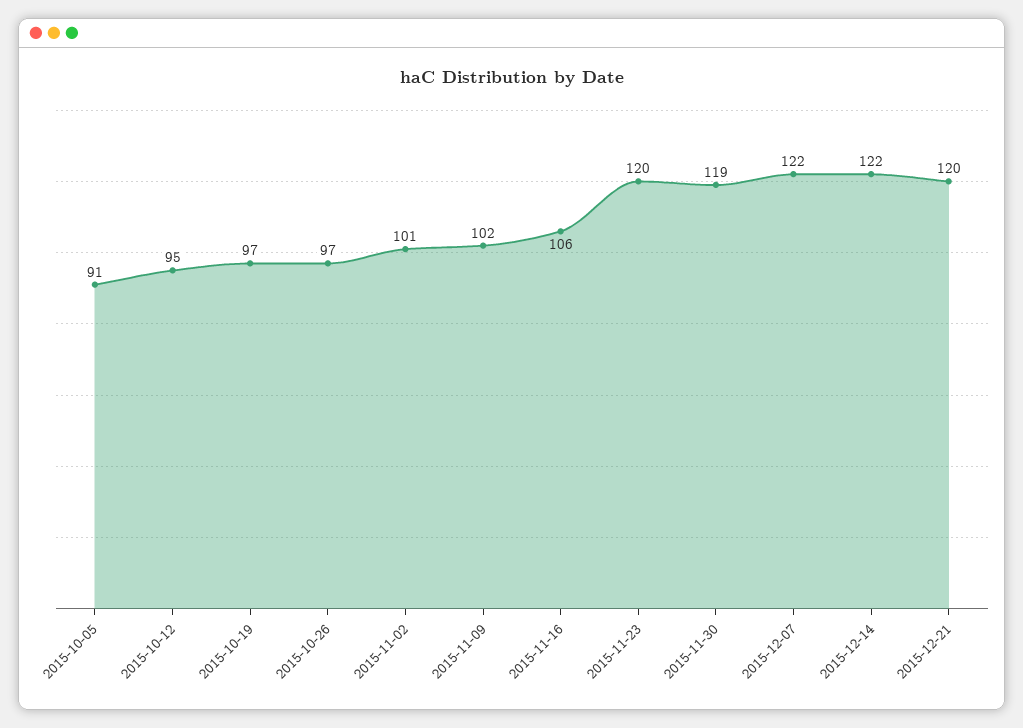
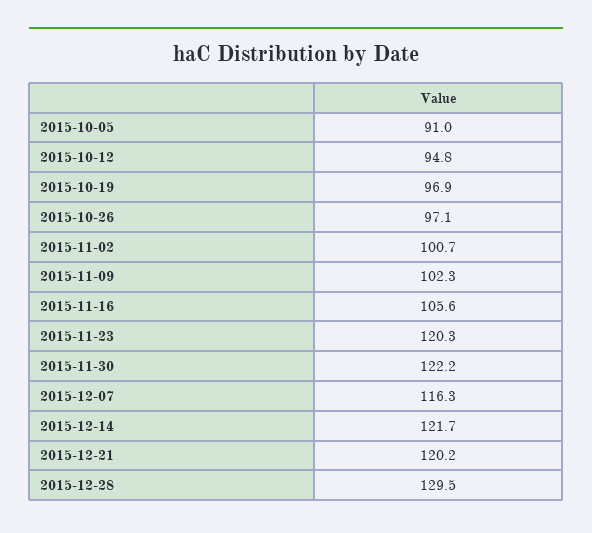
2015-11-30: 119 -> 122.2
2015-12-07: 122 -> 116.3
2015-12-28: none -> 129.5

